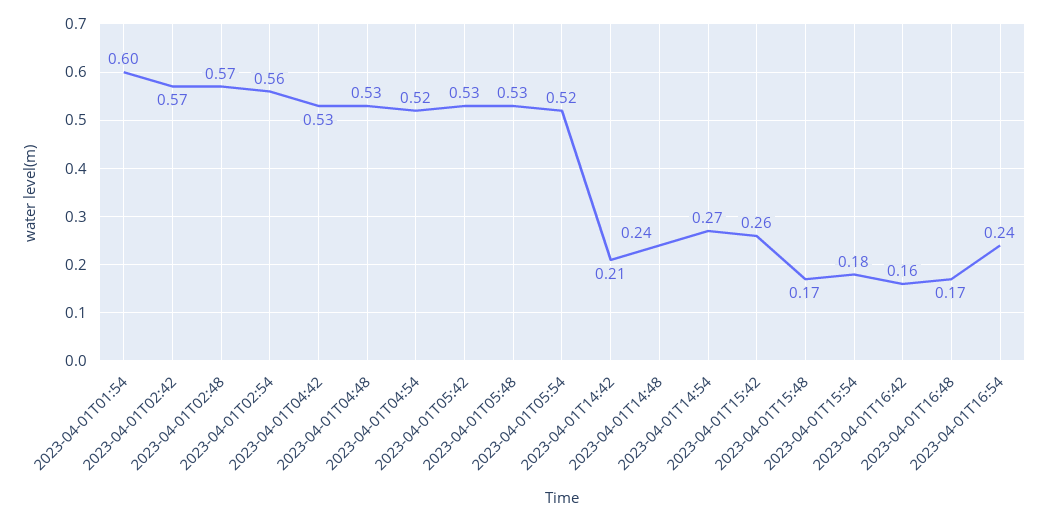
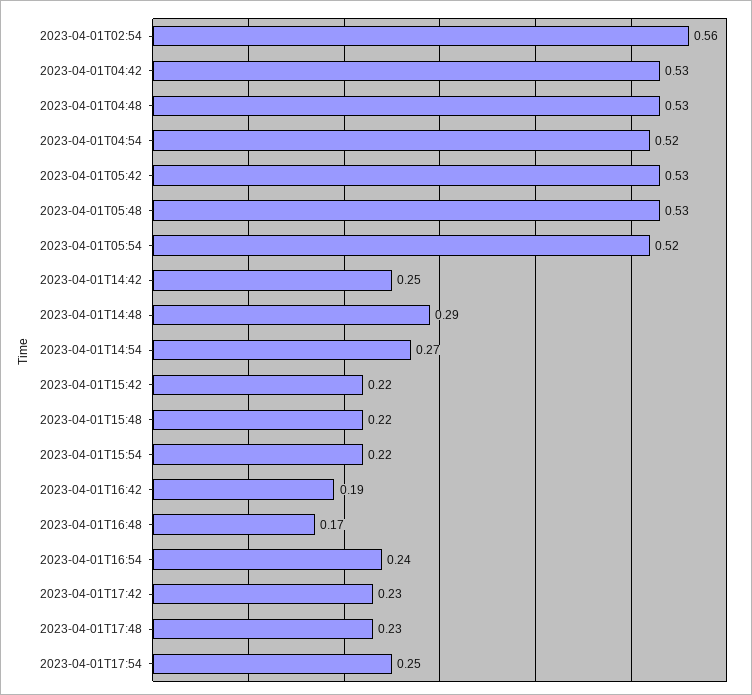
2023-04-01T01:54: 0.6 -> none
2023-04-01T02:42: 0.57 -> none
2023-04-01T02:48: 0.57 -> none
2023-04-01T14:42: 0.21 -> 0.25
2023-04-01T14:48: 0.24 -> 0.29
2023-04-01T15:42: 0.26 -> 0.22
2023-04-01T15:48: 0.17 -> 0.22
2023-04-01T15:54: 0.18 -> 0.22
2023-04-01T16:42: 0.16 -> 0.19
2023-04-01T17:42: none -> 0.23
2023-04-01T17:48: none -> 0.23
2023-04-01T17:54: none -> 0.25

